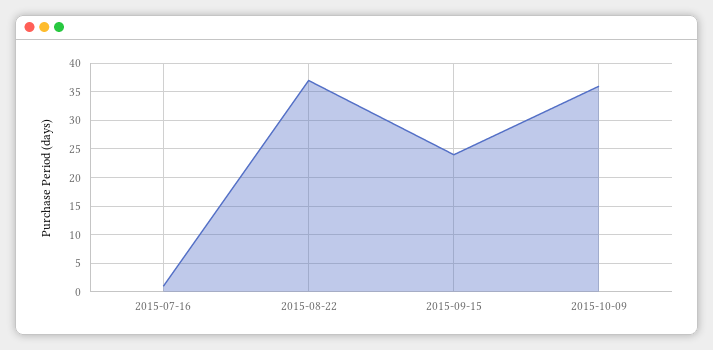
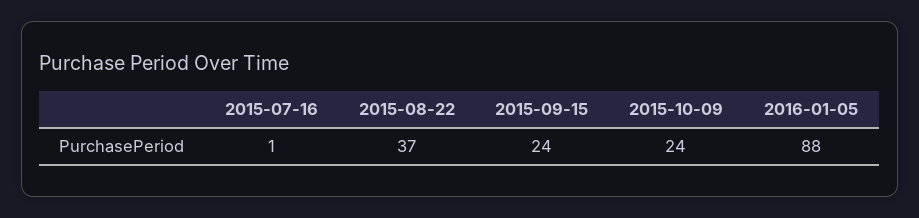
2015-10-09: 35 -> 24
2016-01-05: none -> 88

